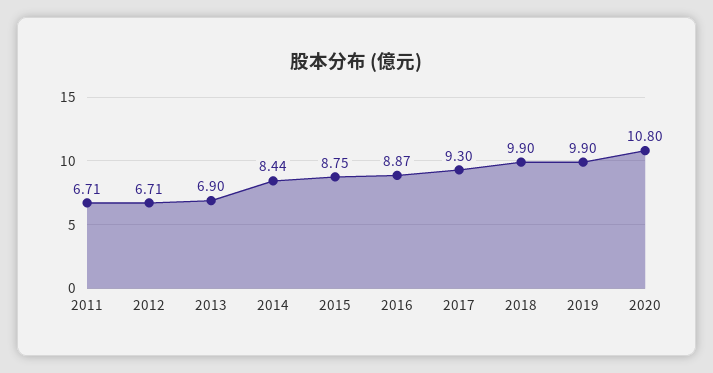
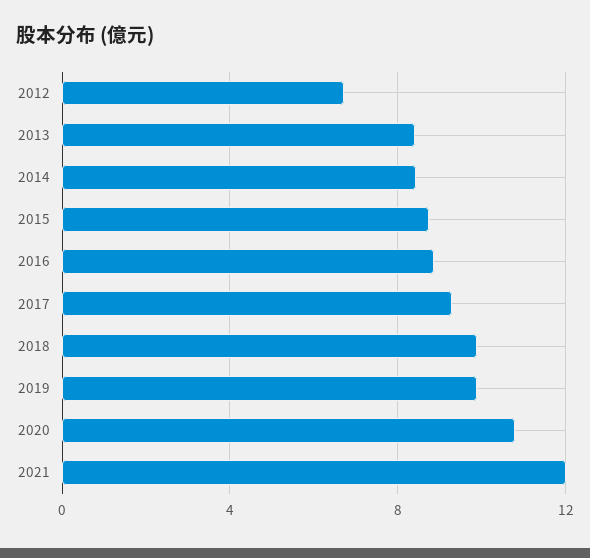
2011: 6.71 -> none
2013: 6.9 -> 8.5
2021: none -> 12

